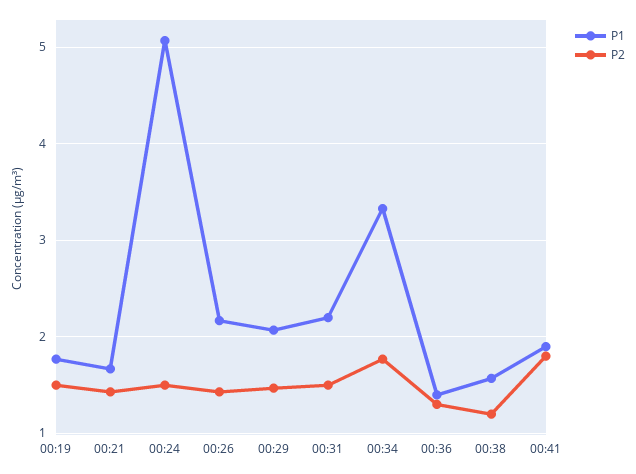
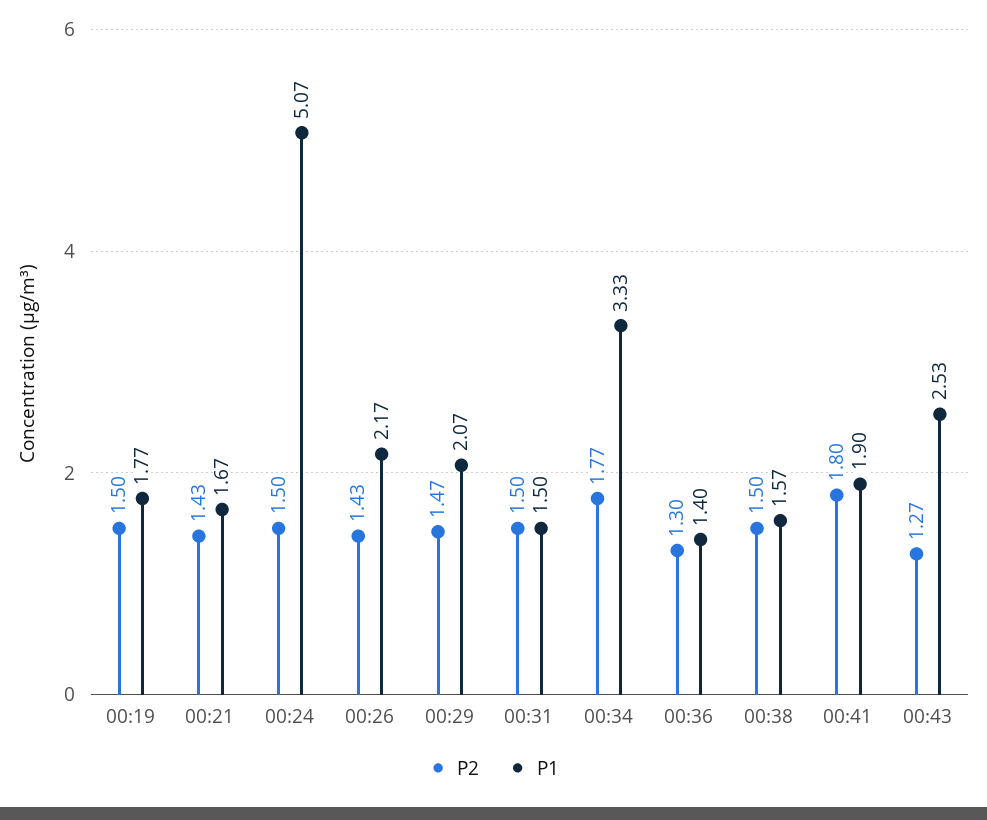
P1, 00:31: 2.2 -> 1.5
P2, 00:38: 1.2 -> 1.5
P2, 00:43: none -> 1.27
P1, 00:43: none -> 2.53

